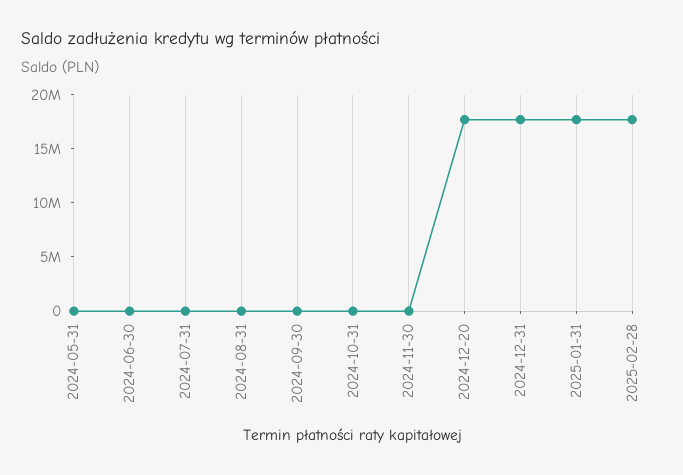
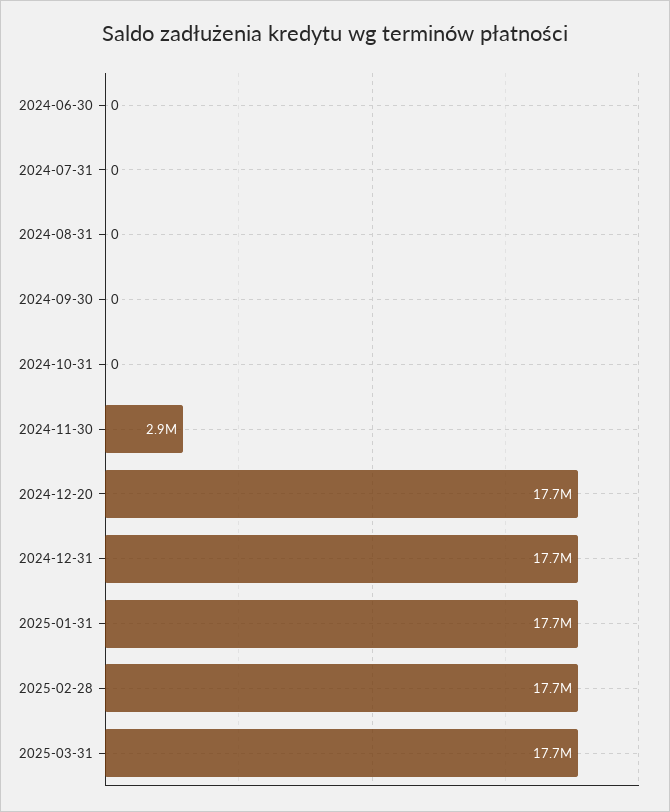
2024-05-31: 0 -> none
2024-11-30: 0 -> 2900000
2025-03-31: none -> 17700000

